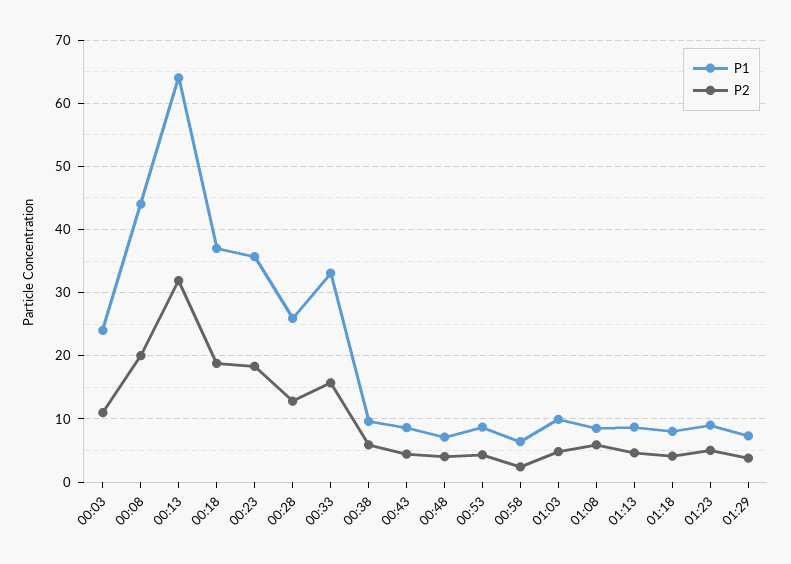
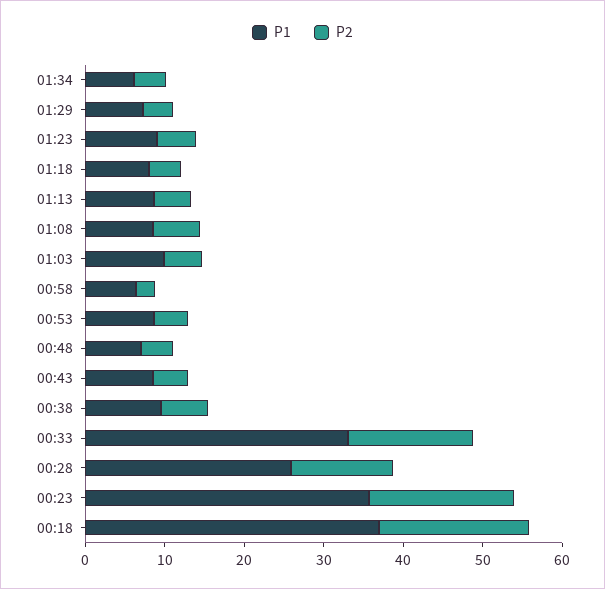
P1, 00:03: 24 -> none
P2, 00:03: 11 -> none
P1, 00:08: 44 -> none
P2, 00:08: 20 -> none
P1, 00:13: 64 -> none
P2, 00:13: 32 -> none
P1, 01:34: none -> 6
P2, 01:34: none -> 4

